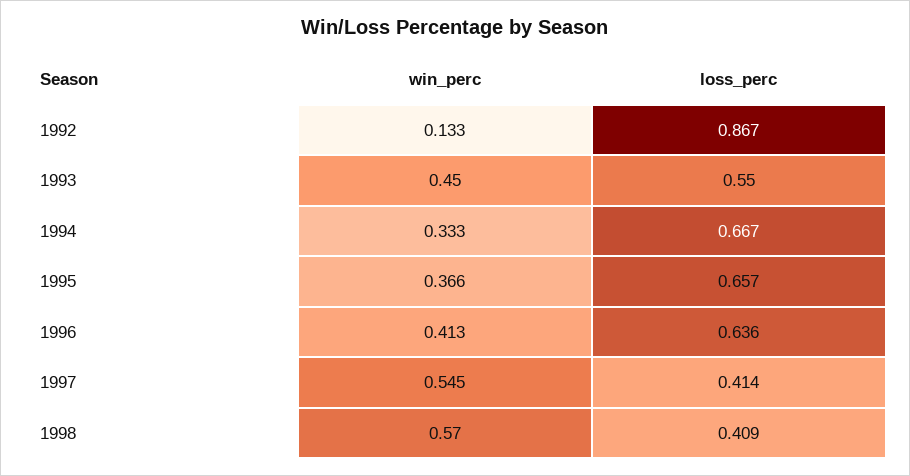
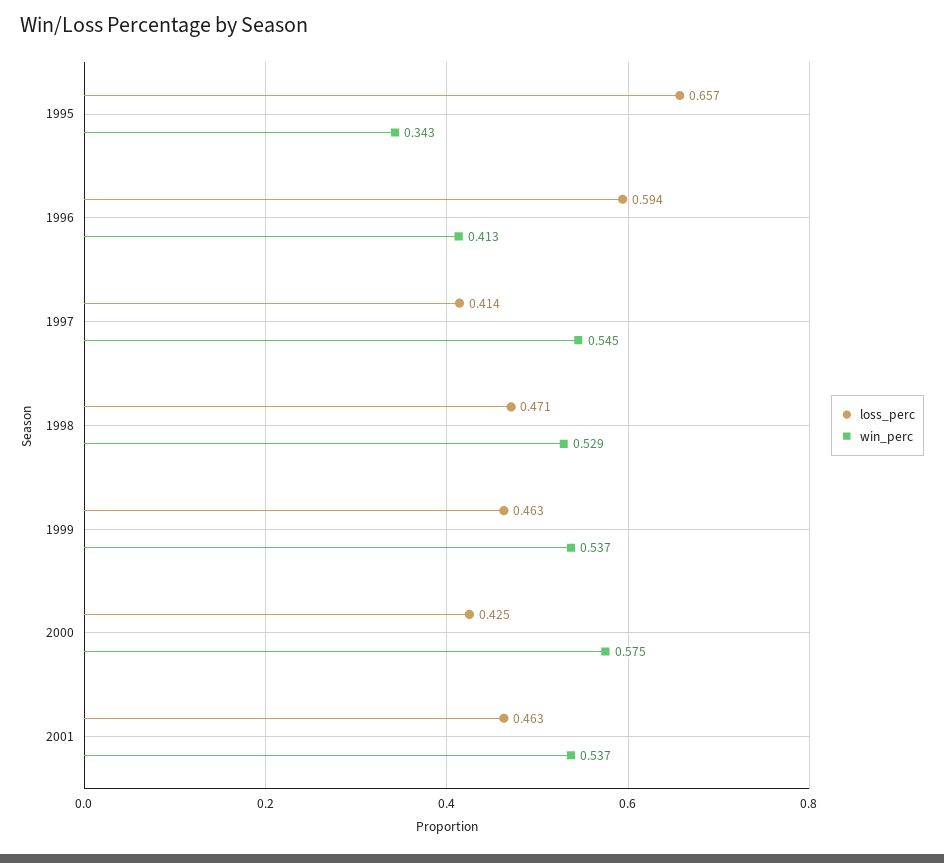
win_perc, 1992: 0.133 -> none
loss_perc, 1992: 0.867 -> none
win_perc, 1993: 0.45 -> none
loss_perc, 1993: 0.55 -> none
win_perc, 1994: 0.333 -> none
loss_perc, 1994: 0.667 -> none
win_perc, 1995: 0.366 -> 0.343
loss_perc, 1996: 0.636 -> 0.594
win_perc, 1998: 0.57 -> 0.529
loss_perc, 1998: 0.409 -> 0.471
loss_perc, 1999: none -> 0.463
win_perc, 1999: none -> 0.537
loss_perc, 2000: none -> 0.425
win_perc, 2000: none -> 0.575
loss_perc, 2001: none -> 0.463
win_perc, 2001: none -> 0.537

